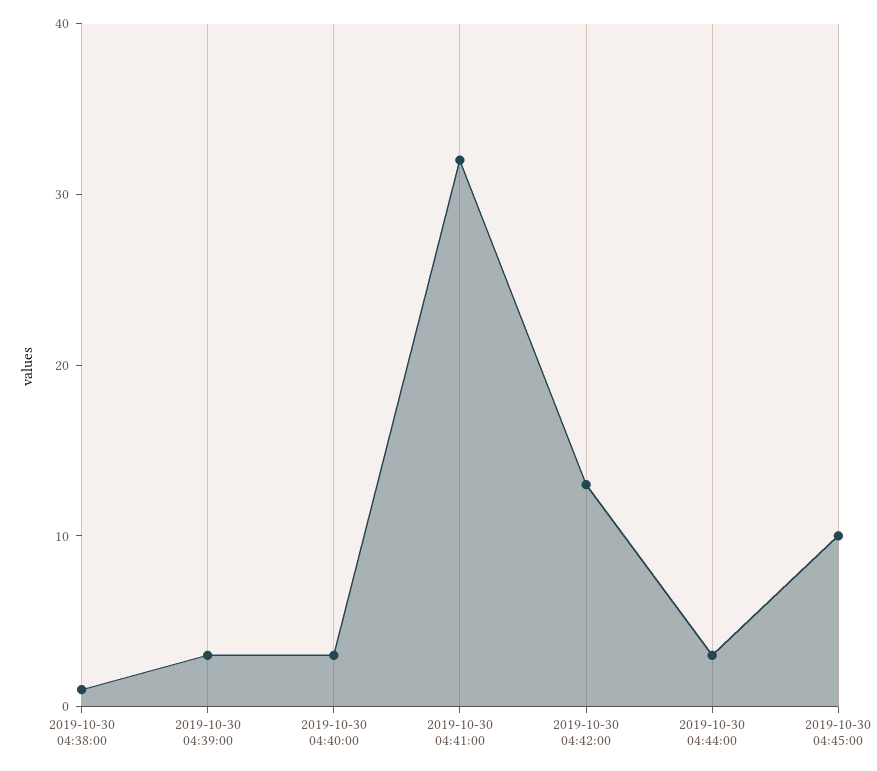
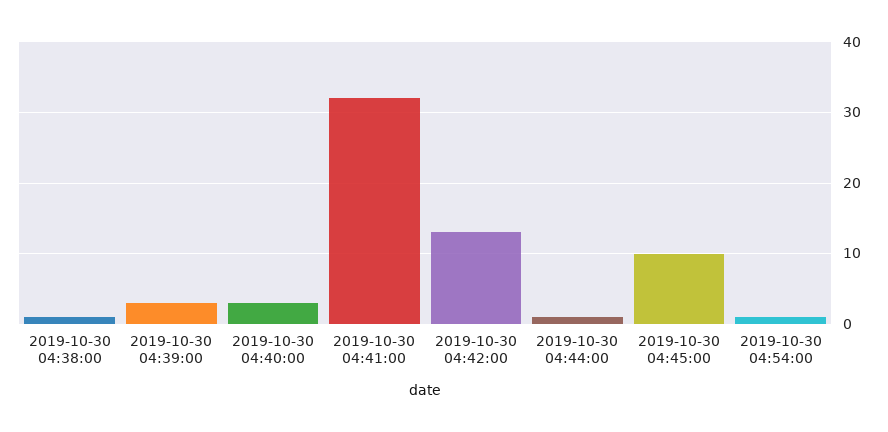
2019-10-30 04:44:00: 3 -> 1
2019-10-30 04:54:00: none -> 1

